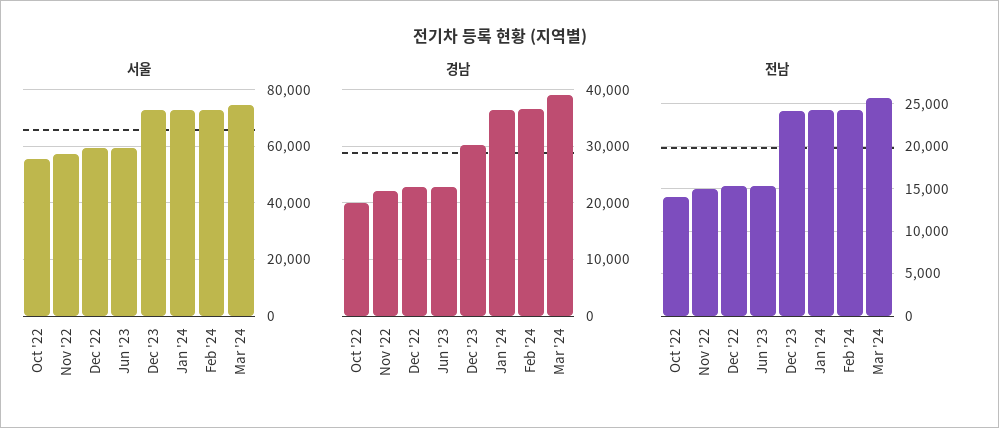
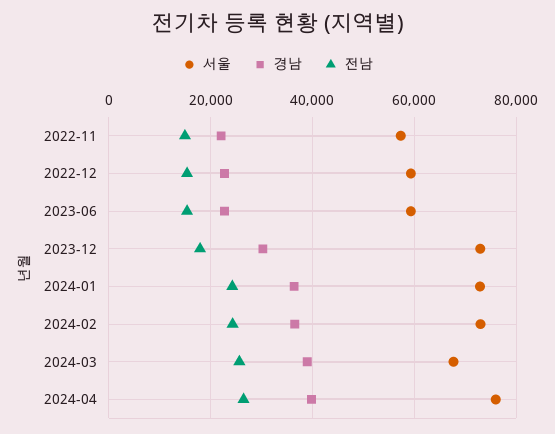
서울, Oct '22: 55000 -> none
서울, Mar '24: 75000 -> 68000
경남, Oct '22: 20000 -> none
전남, Oct '22: 14000 -> none
전남, Dec '23: 24000 -> 18000
서울, 2024-04: none -> 76000
경남, 2024-04: none -> 40000
전남, 2024-04: none -> 26000

